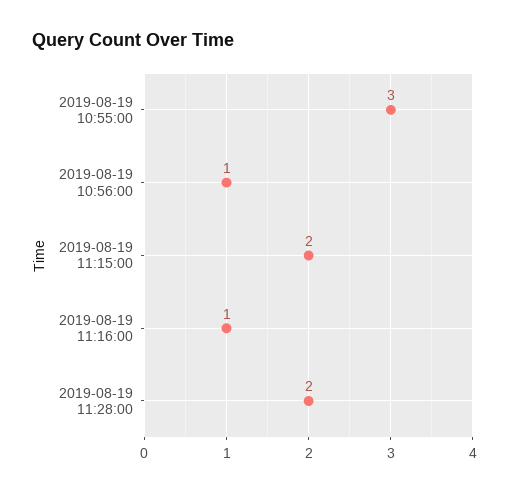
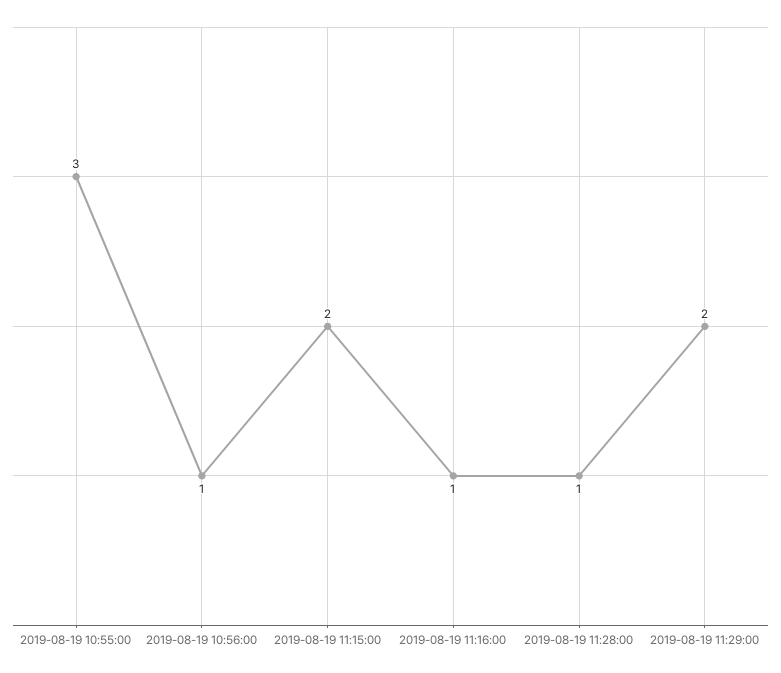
2019-08-19 11:28:00: 2 -> 1
2019-08-19 11:29:00: none -> 2

